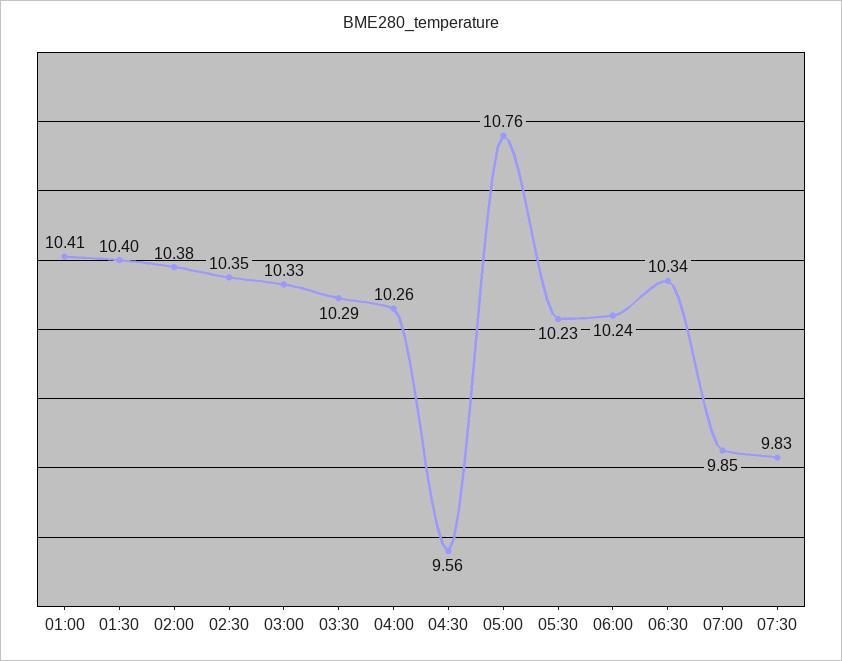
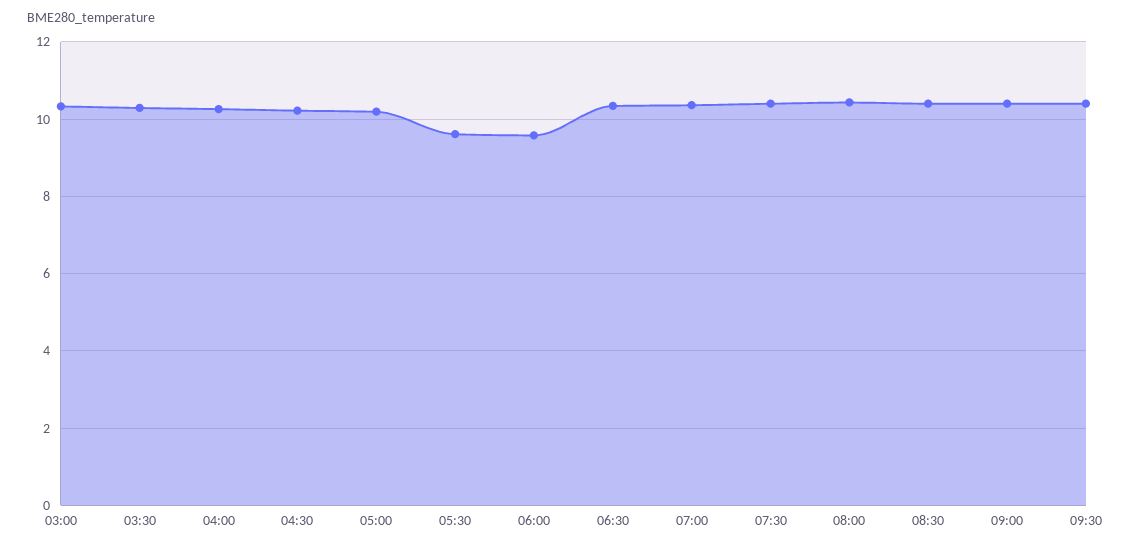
01:00: 10.41 -> none
01:30: 10.4 -> none
02:00: 10.38 -> none
02:30: 10.35 -> none
04:30: 9.56 -> 10.2
05:00: 10.76 -> 10.2
05:30: 10.23 -> 9.6
06:00: 10.24 -> 9.6
07:00: 9.85 -> 10.4
07:30: 9.83 -> 10.4
08:00: none -> 10.4
08:30: none -> 10.4
09:00: none -> 10.4
09:30: none -> 10.4

